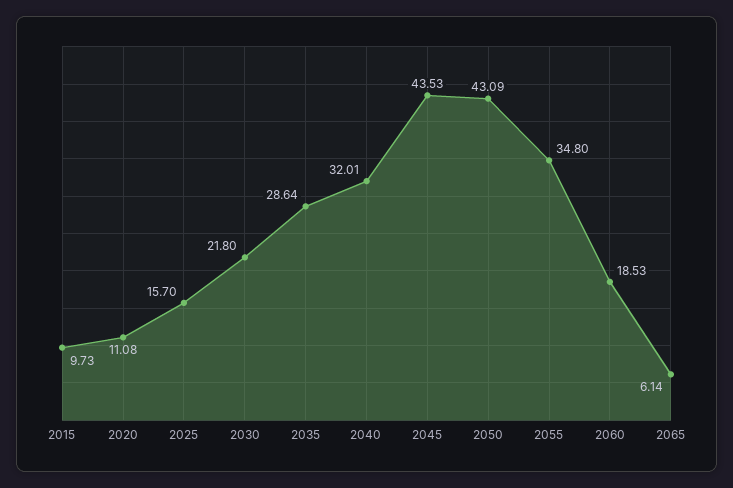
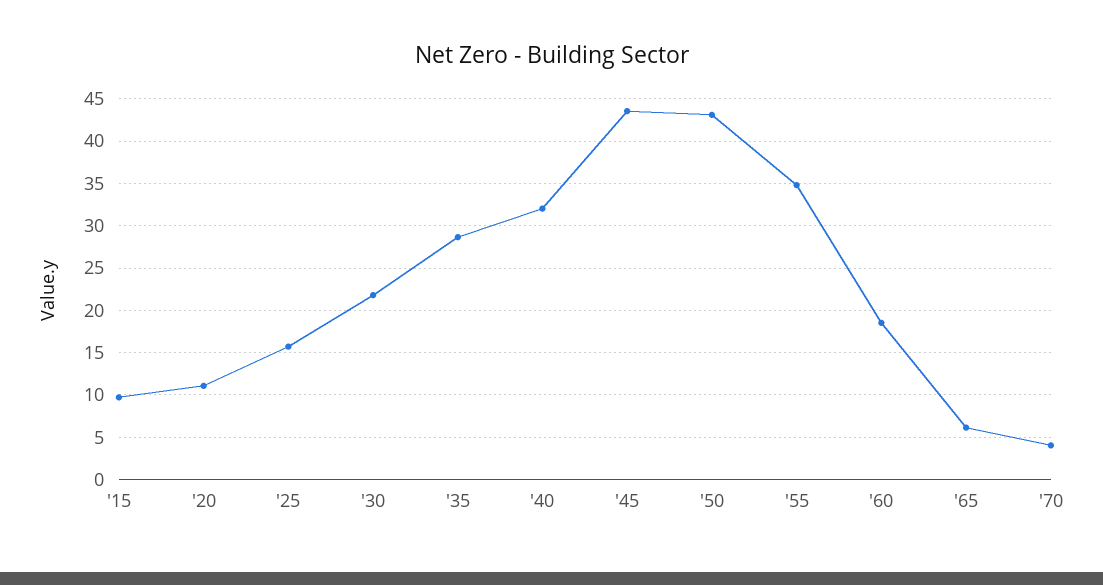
'70: none -> 4

